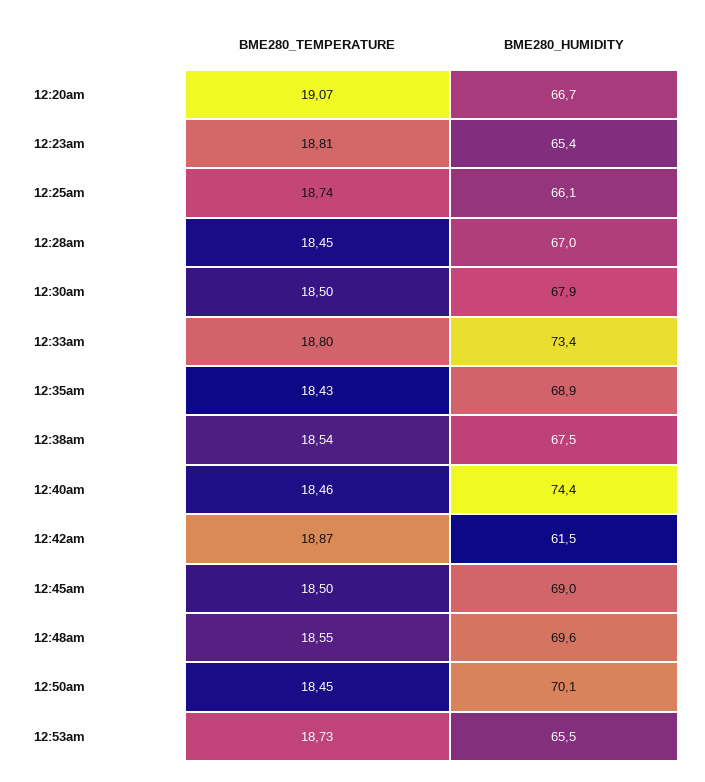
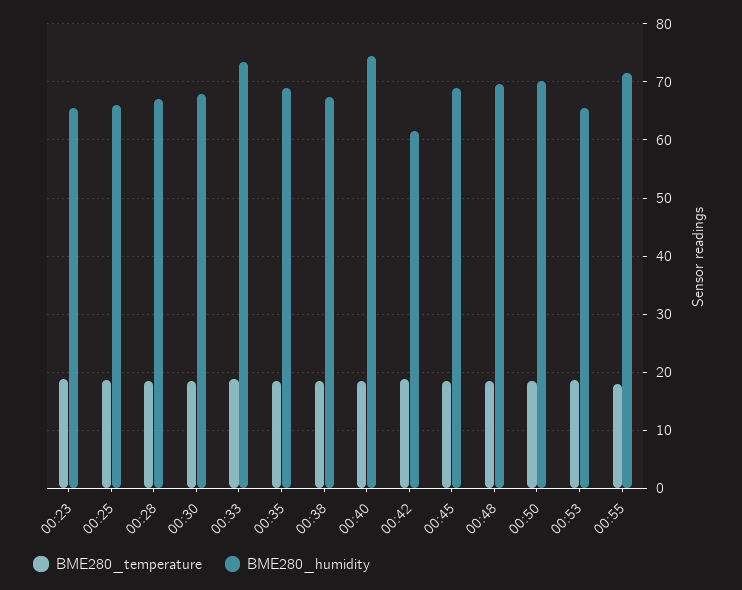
BME280_TEMPERATURE, 12:20am: 19.07 -> none
BME280_HUMIDITY, 12:20am: 66.7 -> none
BME280_TEMPERATURE, 00:55: none -> 18
BME280_HUMIDITY, 00:55: none -> 72

